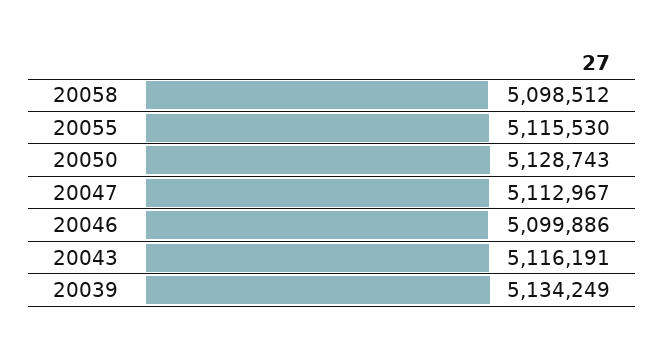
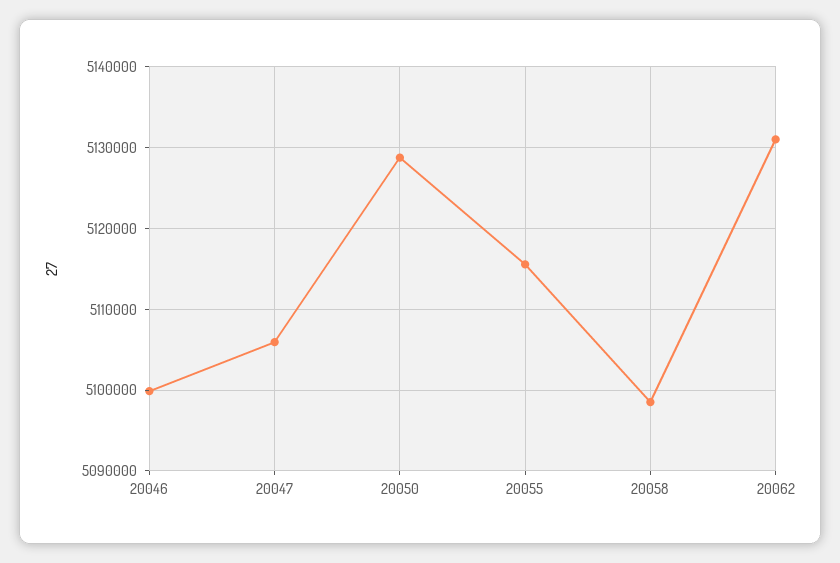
20047: 5112967 -> 5106000
20043: 5116191 -> none
20039: 5134249 -> none
20062: none -> 5131000

